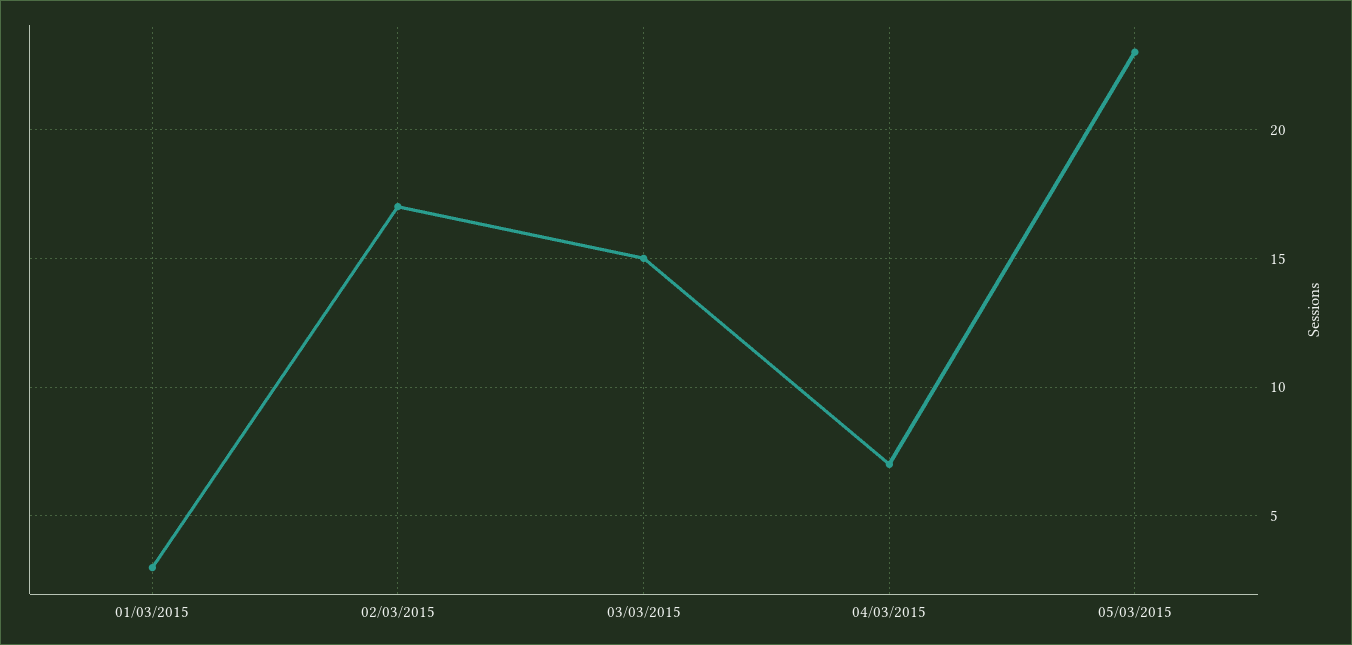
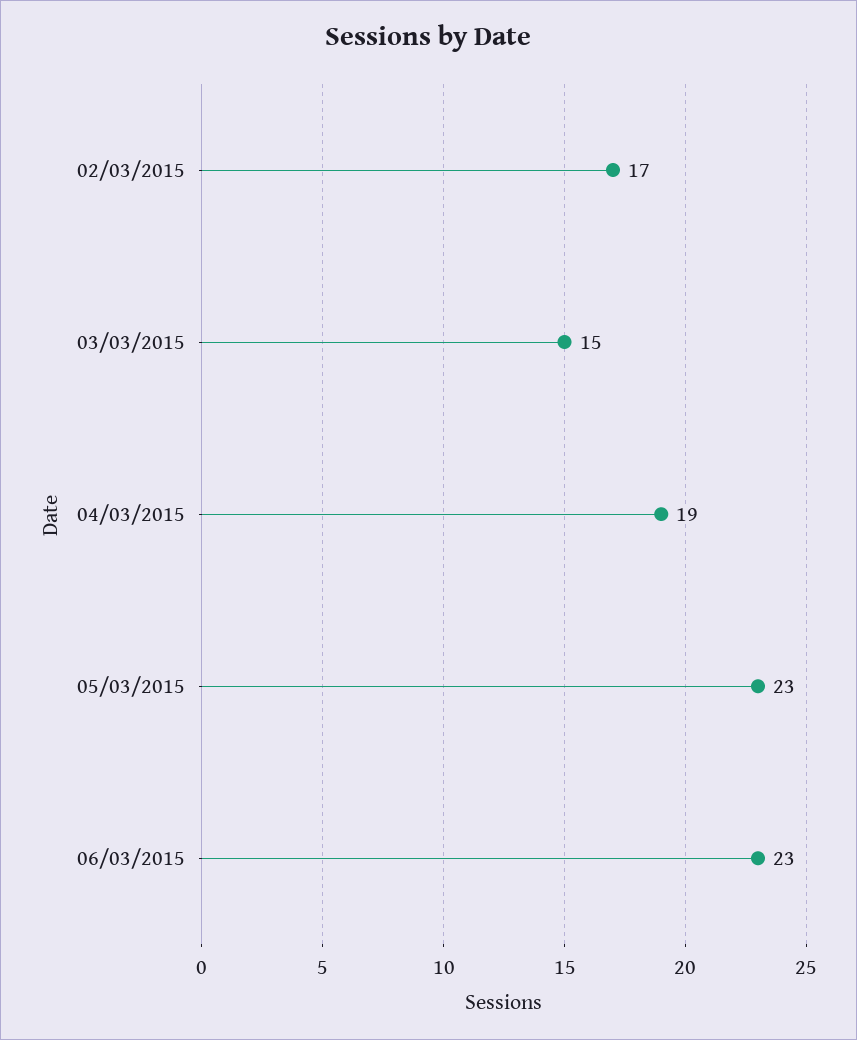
01/03/2015: 3 -> none
04/03/2015: 7 -> 19
06/03/2015: none -> 23

